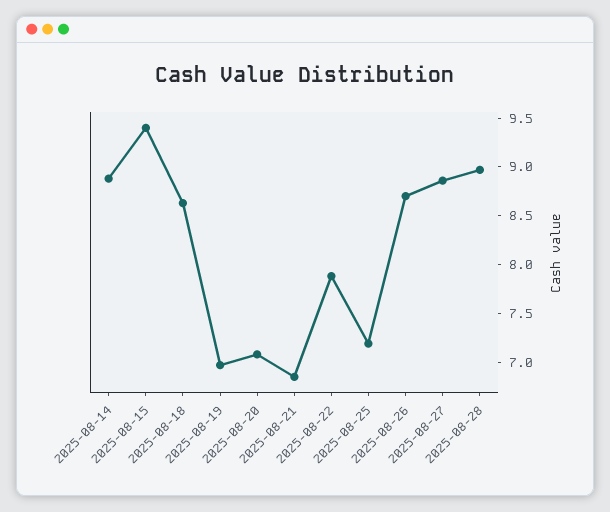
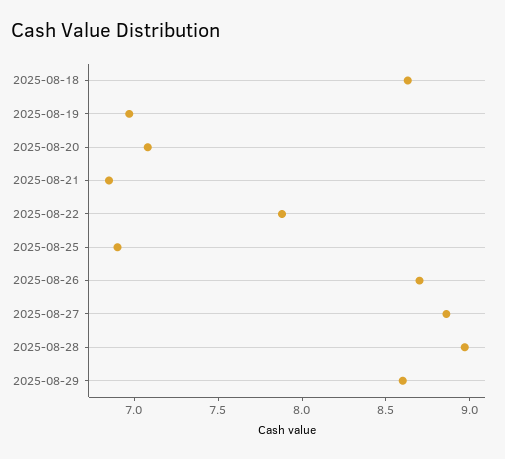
2025-08-14: 8.9 -> none
2025-08-15: 9.4 -> none
2025-08-25: 7.2 -> 6.9
2025-08-29: none -> 8.6

